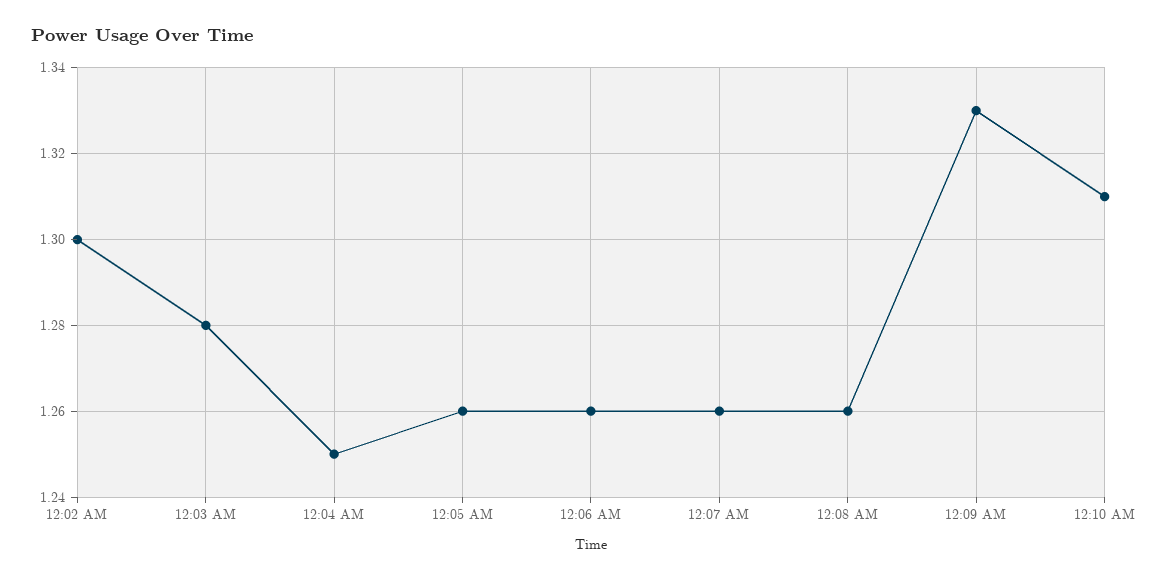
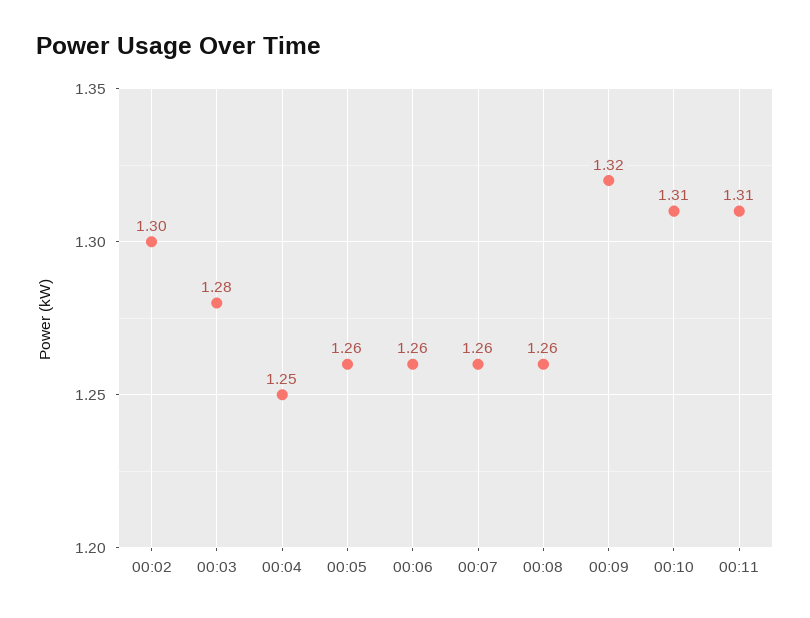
12:09 AM: 1.33 -> 1.32
00:11: none -> 1.31

